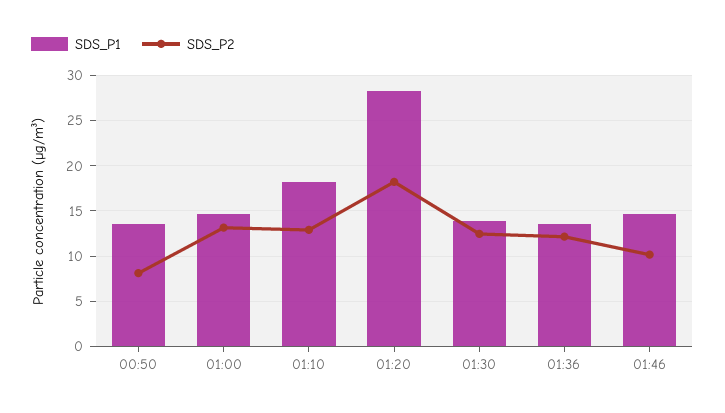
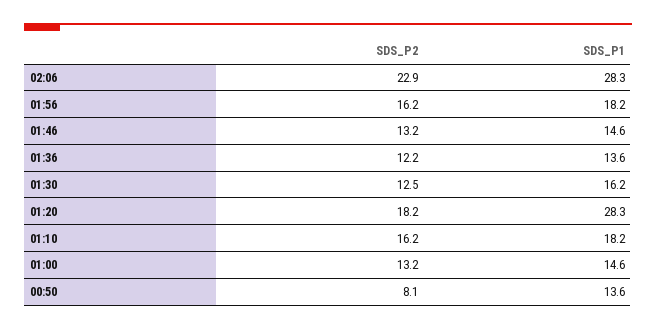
SDS_P2, 01:10: 13 -> 16.2
SDS_P1, 01:30: 14 -> 16.2
SDS_P2, 01:46: 10 -> 13.2
SDS_P2, 02:06: none -> 22.9
SDS_P1, 02:06: none -> 28.3
SDS_P2, 01:56: none -> 16.2
SDS_P1, 01:56: none -> 18.2

